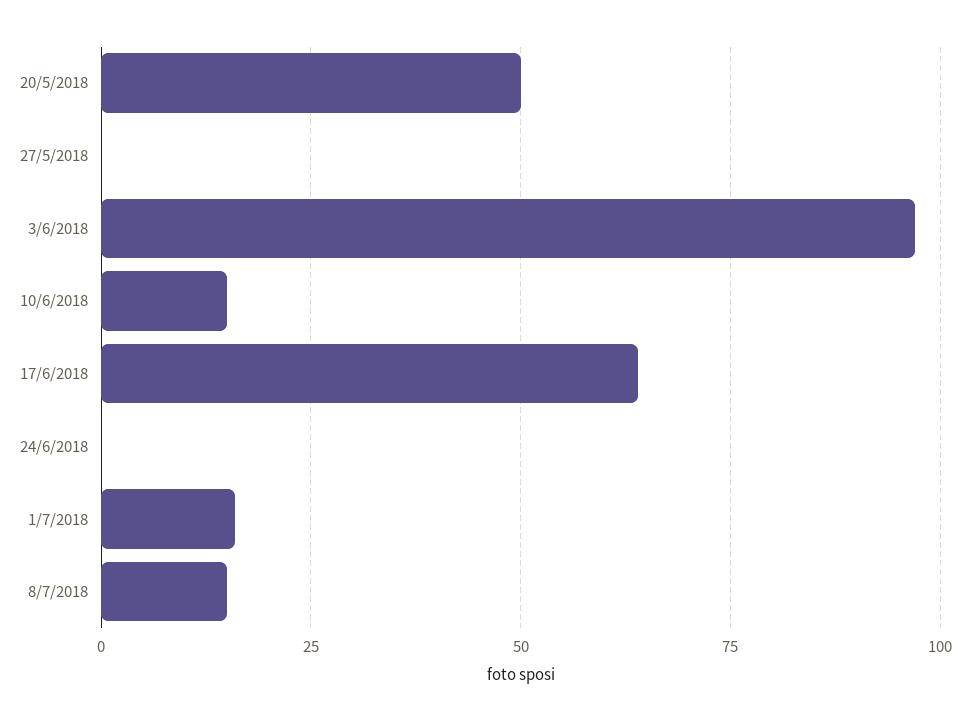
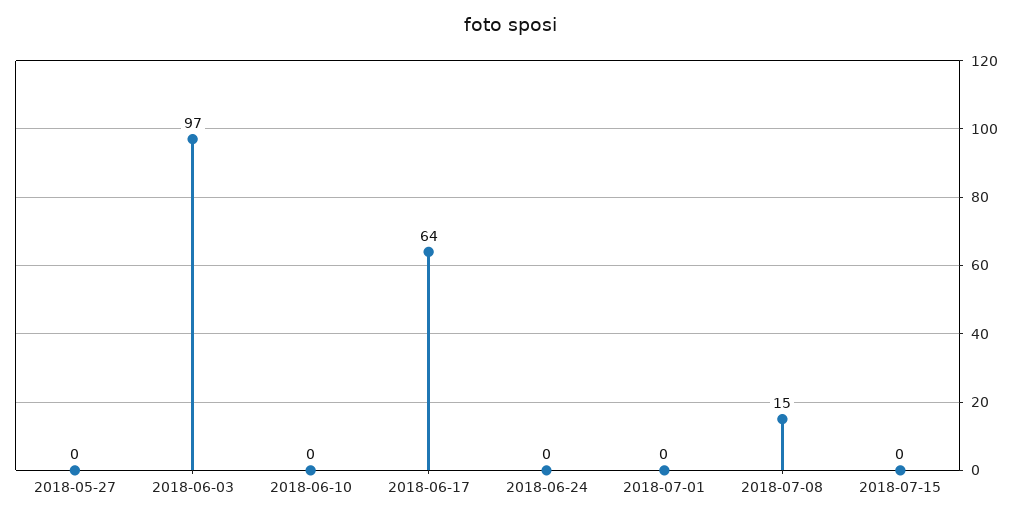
20/5/2018: 50 -> none
10/6/2018: 15 -> 0
1/7/2018: 15 -> 0
2018-07-15: none -> 0

